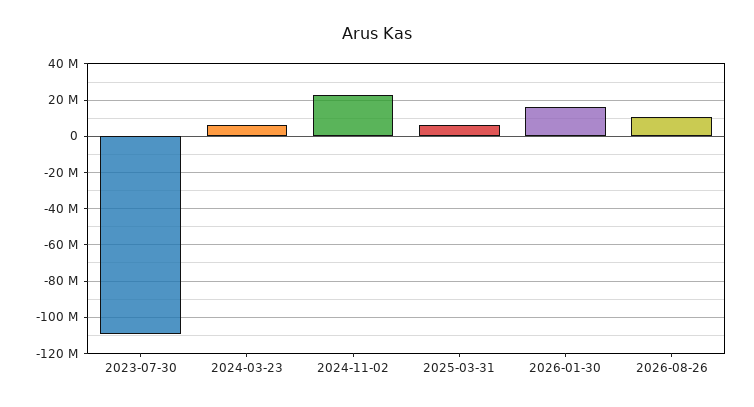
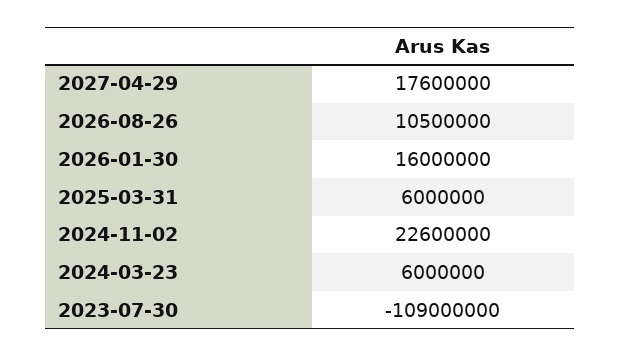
2027-04-29: none -> 17600000

